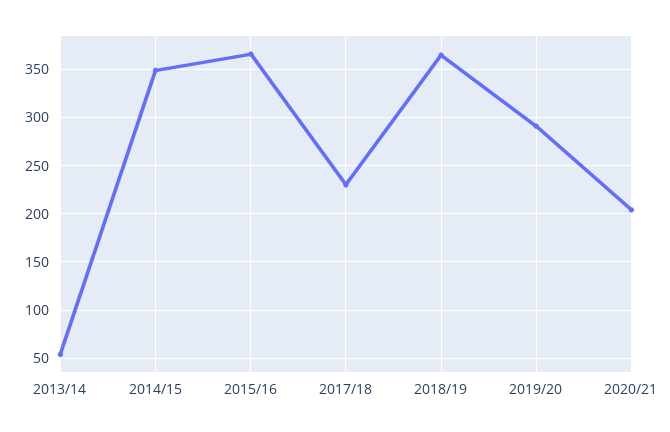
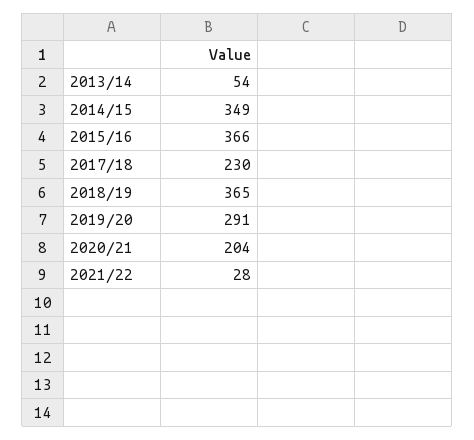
2021/22: none -> 28

